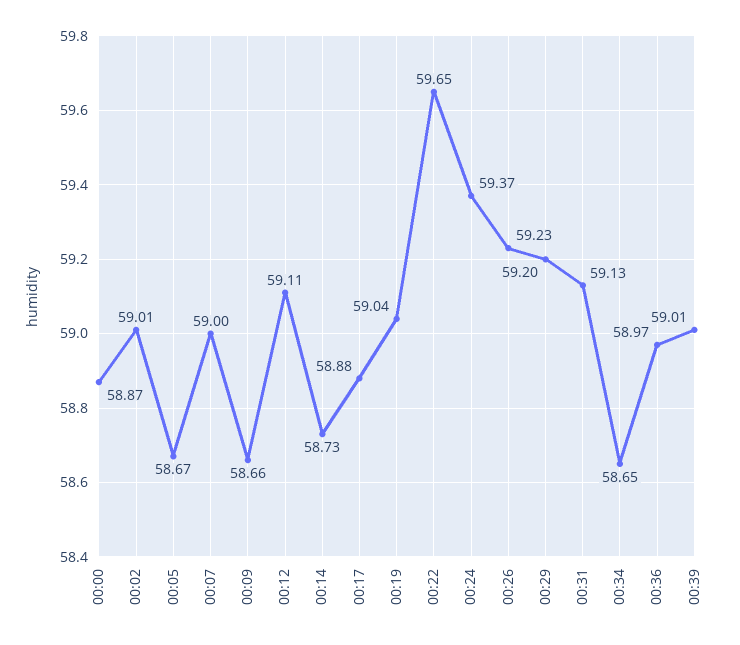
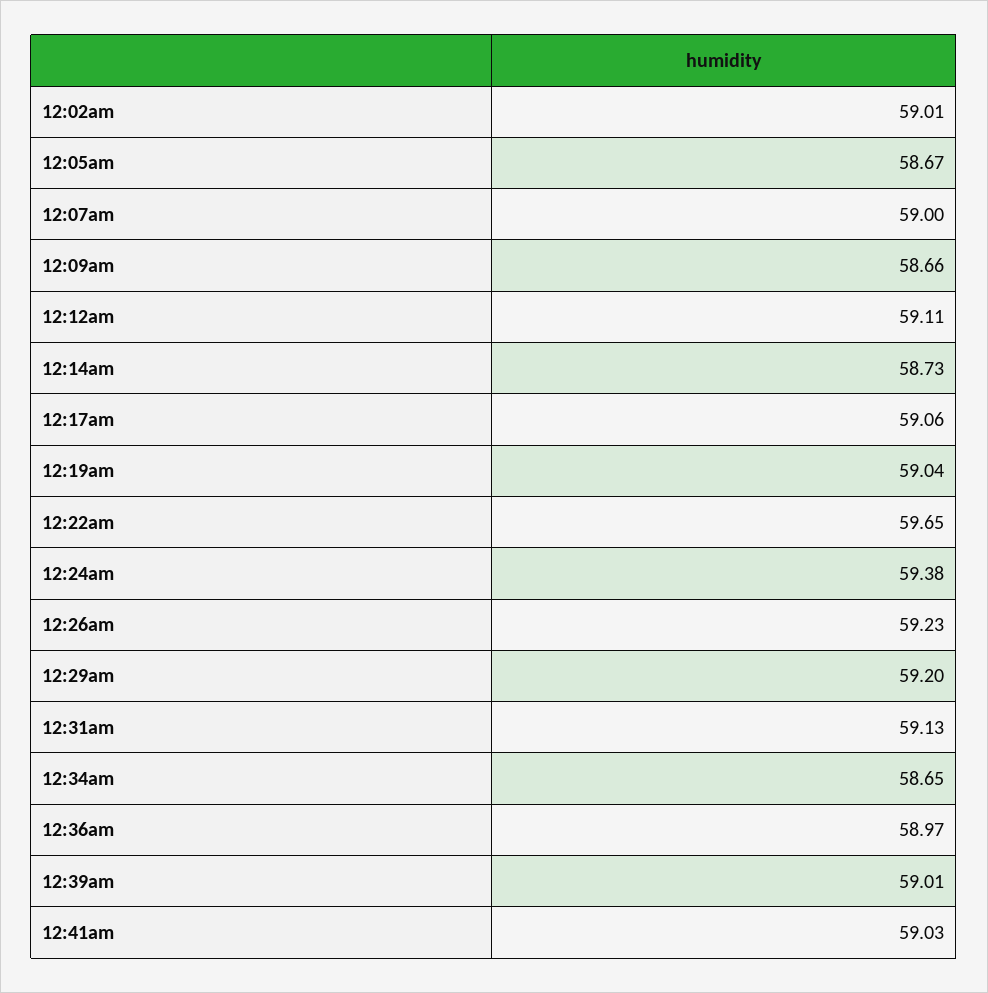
00:00: 58.87 -> none
00:17: 58.88 -> 59.06
00:24: 59.37 -> 59.38
12:41am: none -> 59.03

